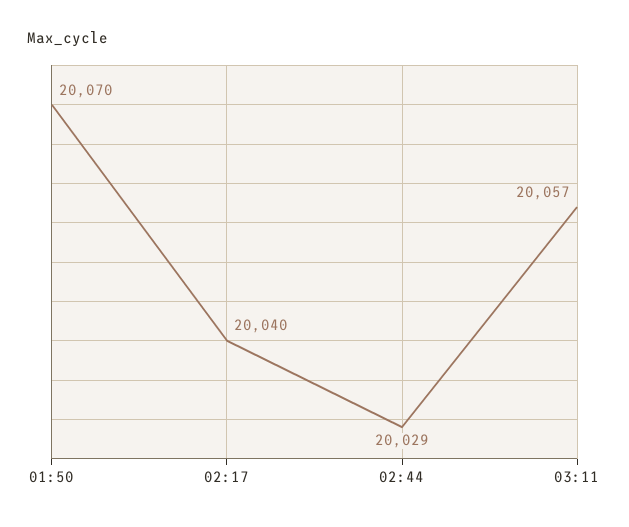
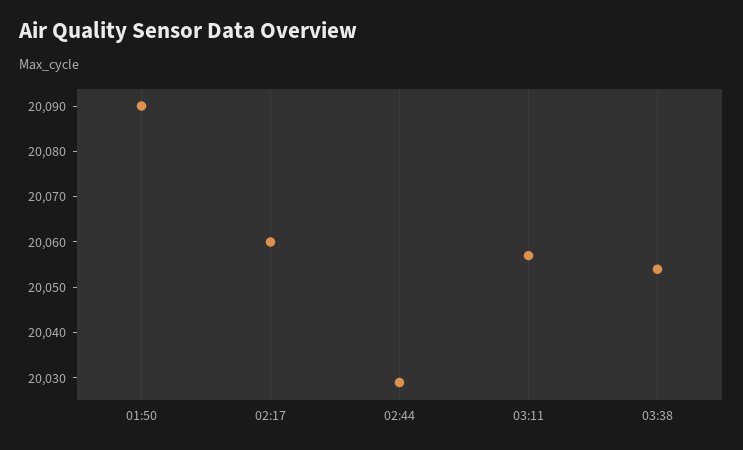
01:50: 20070 -> 20090
02:17: 20040 -> 20060
03:38: none -> 20055

